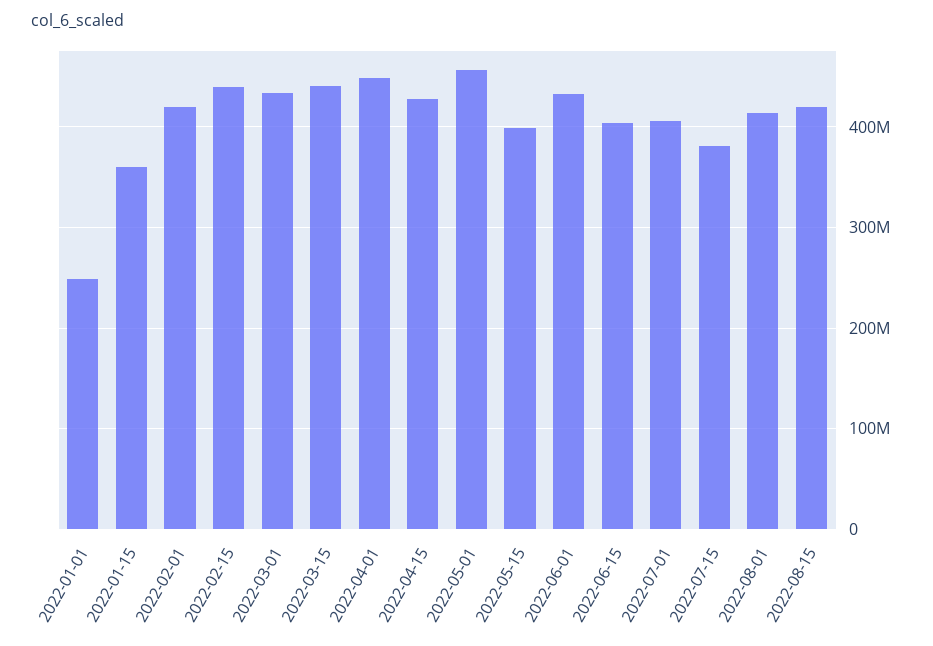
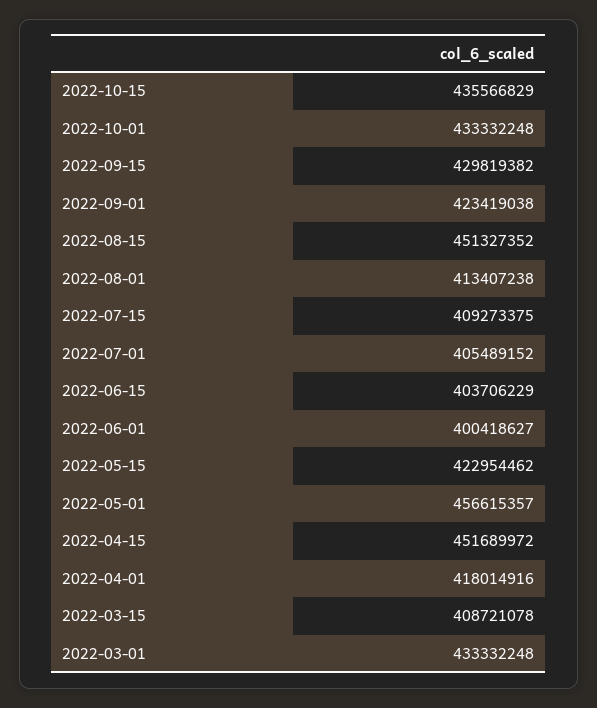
2022-01-01: 250000000 -> none
2022-01-15: 360000000 -> none
2022-02-01: 420000000 -> none
2022-02-15: 440000000 -> none
2022-03-15: 440000000 -> 408721078
2022-04-01: 450000000 -> 418014916
2022-04-15: 430000000 -> 451689972
2022-05-15: 400000000 -> 422954462
2022-06-01: 430000000 -> 400418627
2022-07-15: 380000000 -> 409273375
2022-08-15: 420000000 -> 451327352
2022-10-15: none -> 435566829
2022-10-01: none -> 433332248
2022-09-15: none -> 429819382
2022-09-01: none -> 423419038

